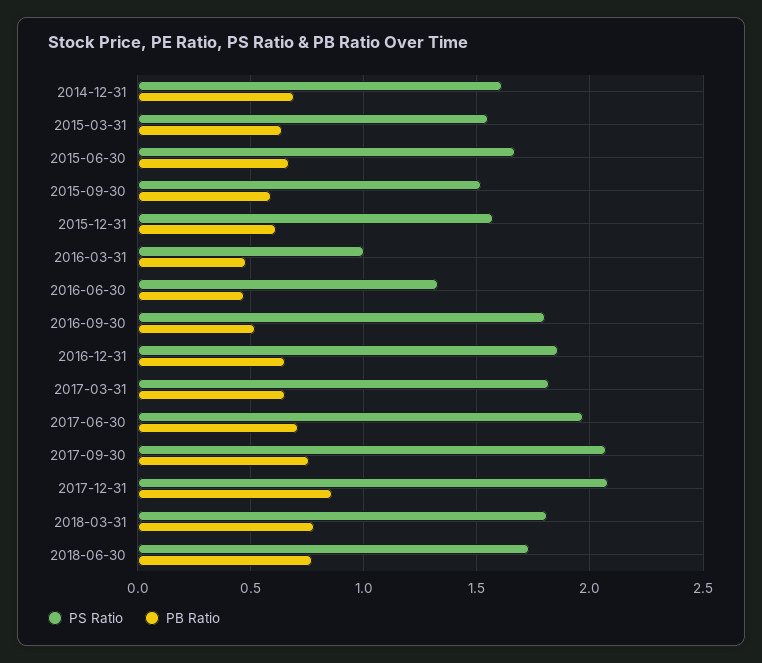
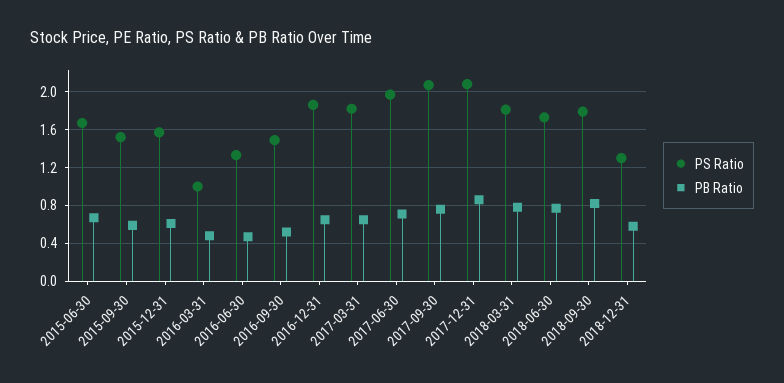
PS Ratio, 2014-12-31: 1.6 -> none
PB Ratio, 2014-12-31: 0.7 -> none
PS Ratio, 2015-03-31: 1.55 -> none
PB Ratio, 2015-03-31: 0.65 -> none
PS Ratio, 2016-09-30: 1.8 -> 1.5
PS Ratio, 2018-09-30: none -> 1.8
PB Ratio, 2018-09-30: none -> 0.8
PS Ratio, 2018-12-31: none -> 1.3
PB Ratio, 2018-12-31: none -> 0.6

